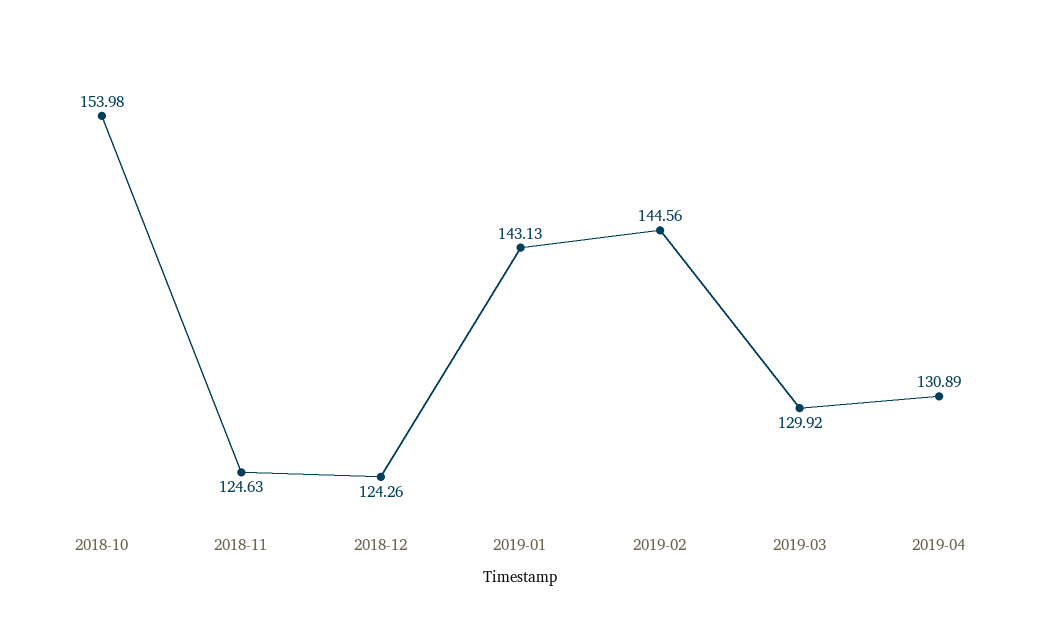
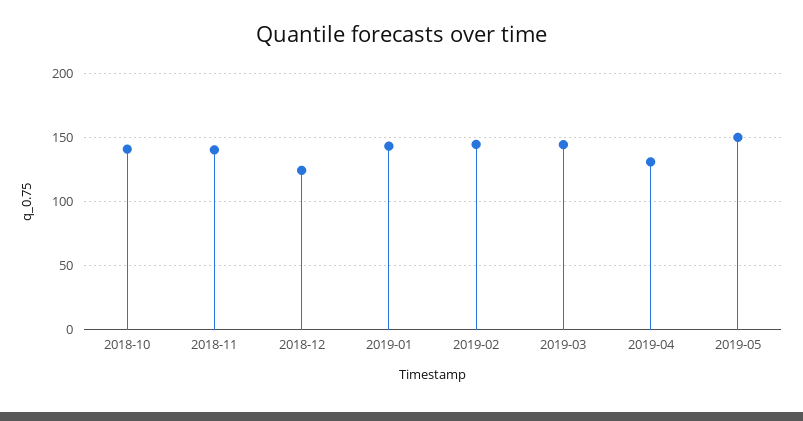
2018-10: 153.98 -> 140
2018-11: 124.63 -> 140
2019-03: 129.92 -> 145
2019-05: none -> 150

